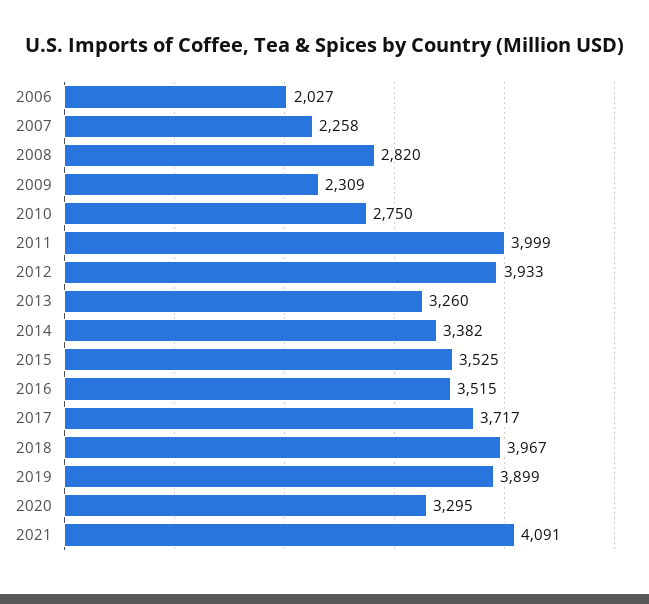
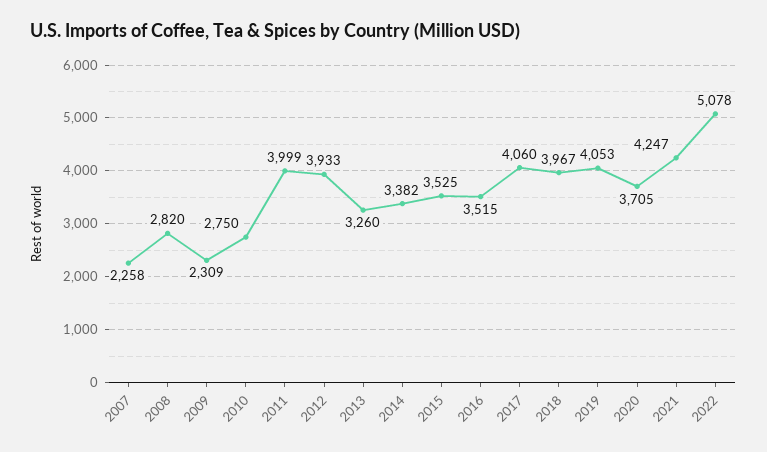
2006: 2027 -> none
2017: 3717 -> 4060
2019: 3899 -> 4053
2020: 3295 -> 3705
2021: 4091 -> 4247
2022: none -> 5078

